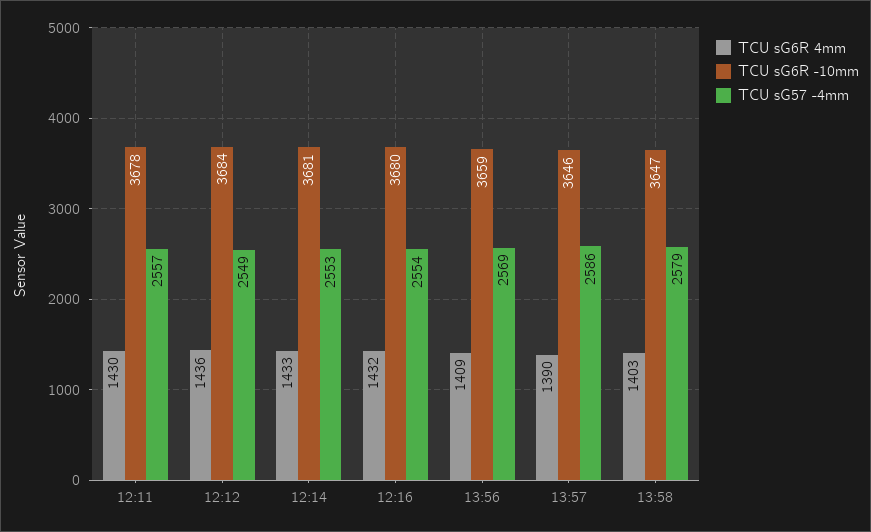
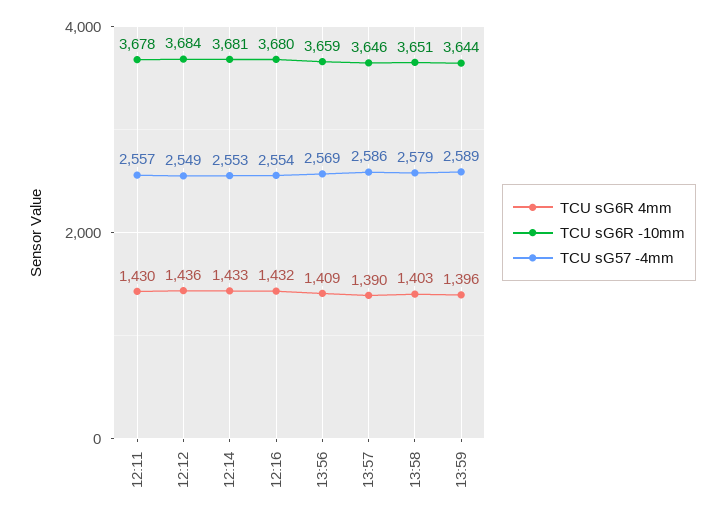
TCU sG6R -10mm, 13:58: 3647 -> 3651
TCU sG6R 4mm, 13:59: none -> 1396
TCU sG6R -10mm, 13:59: none -> 3644
TCU sG57 -4mm, 13:59: none -> 2589

